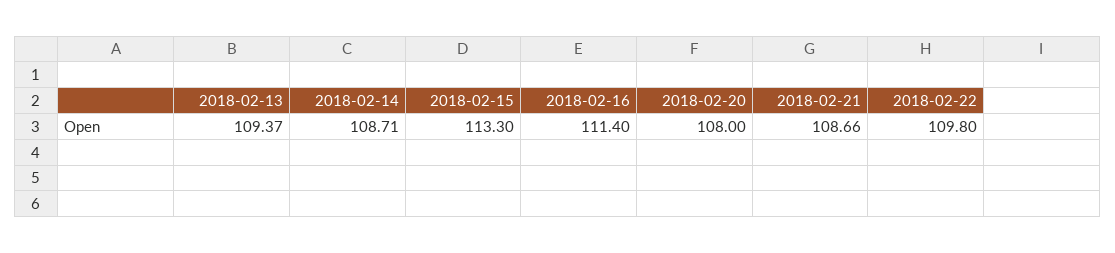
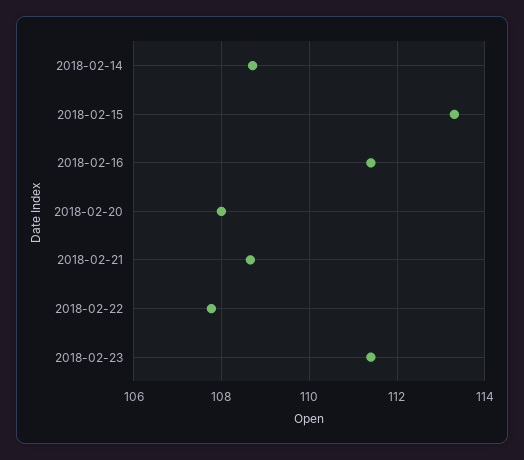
2018-02-13: 109.37 -> none
2018-02-22: 109.8 -> 107.8
2018-02-23: none -> 111.4

